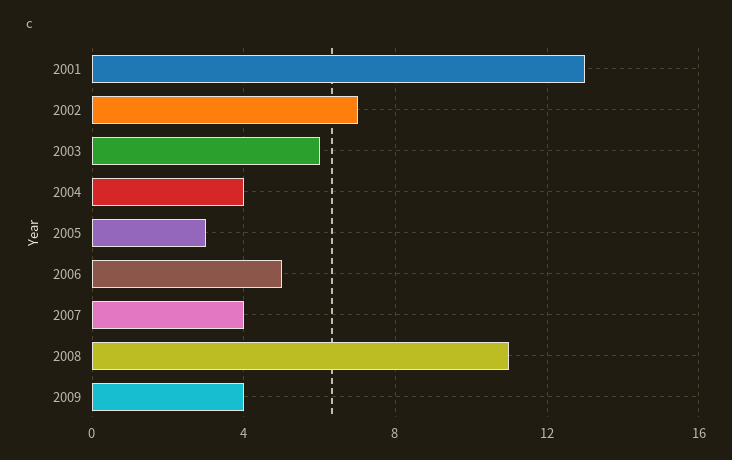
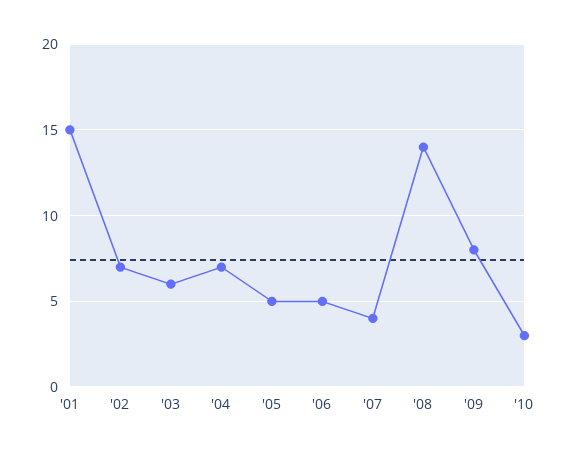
2001: 13 -> 15
2004: 4 -> 7
2005: 3 -> 5
2008: 11 -> 14
2009: 4 -> 8
'10: none -> 3

